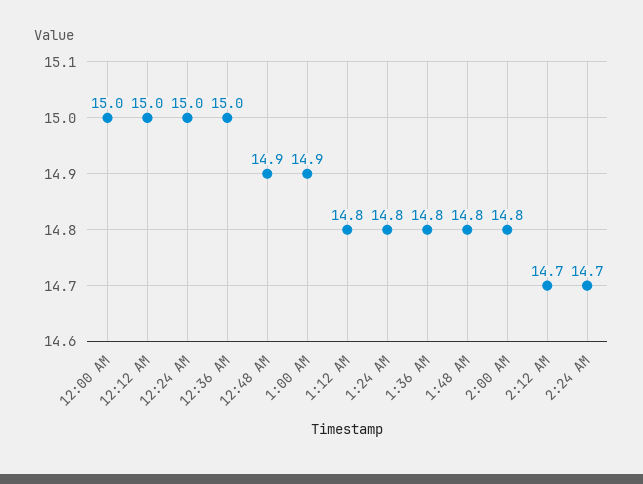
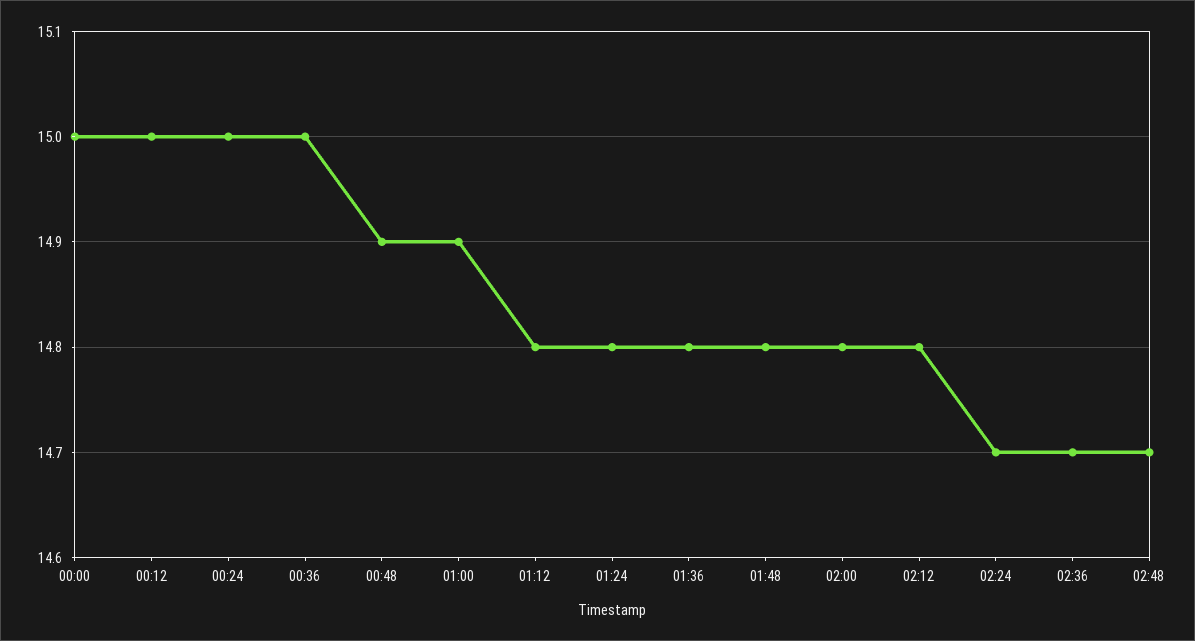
2:12 AM: 14.7 -> 14.8
02:36: none -> 14.7
02:48: none -> 14.7

